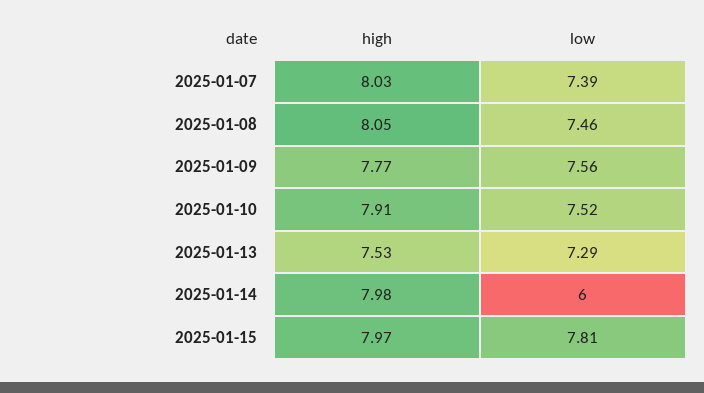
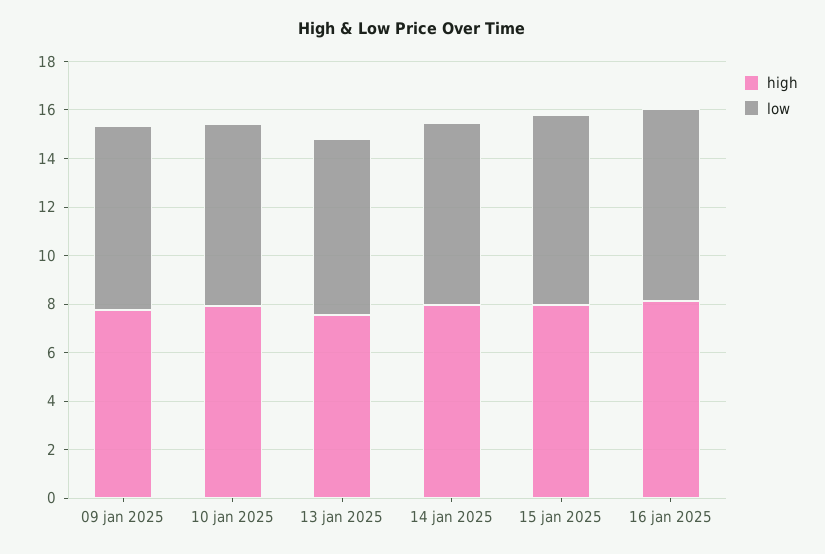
high, 2025-01-07: 8.03 -> none
low, 2025-01-07: 7.39 -> none
high, 2025-01-08: 8.05 -> none
low, 2025-01-08: 7.46 -> none
low, 2025-01-14: 6 -> 7.5
high, 16 jan 2025: none -> 8
low, 16 jan 2025: none -> 8

